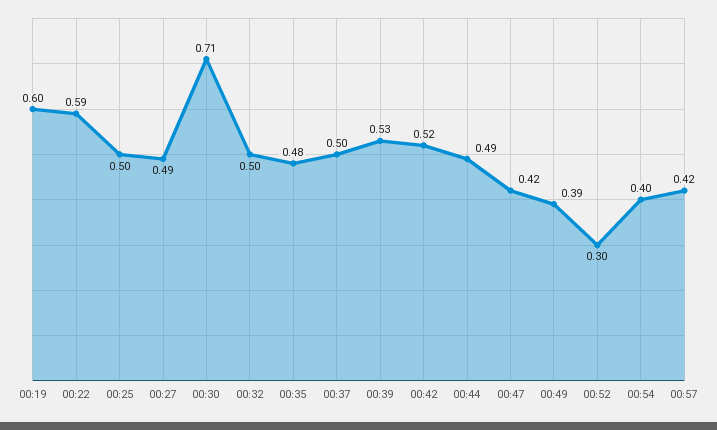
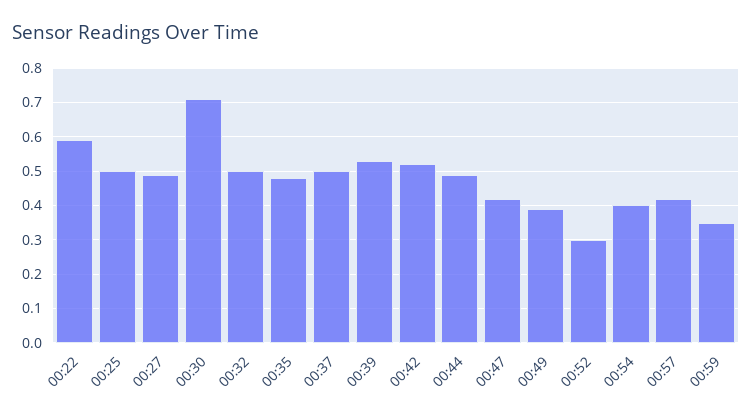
00:19: 0.6 -> none
00:59: none -> 0.35

